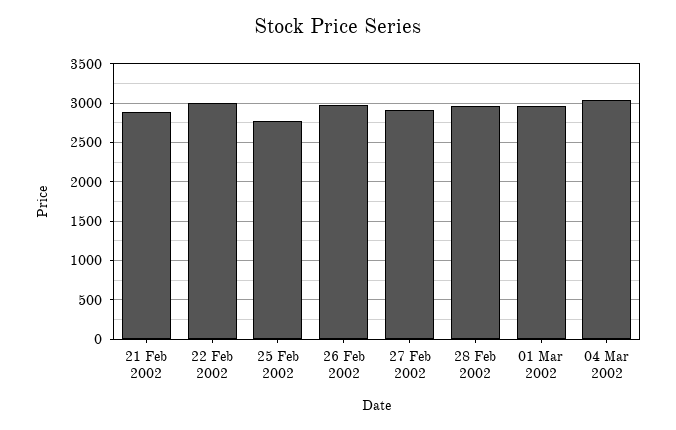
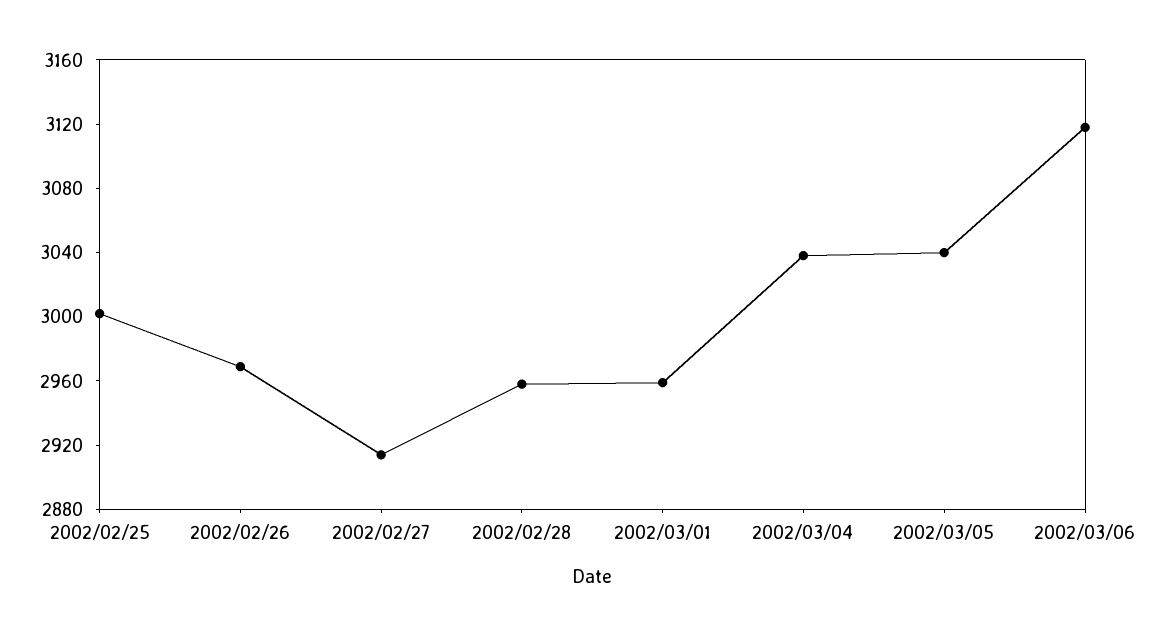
21 Feb 2002: 2900 -> none
22 Feb 2002: 3000 -> none
25 Feb 2002: 2800 -> 3000
2002/03/05: none -> 3040
2002/03/06: none -> 3120

